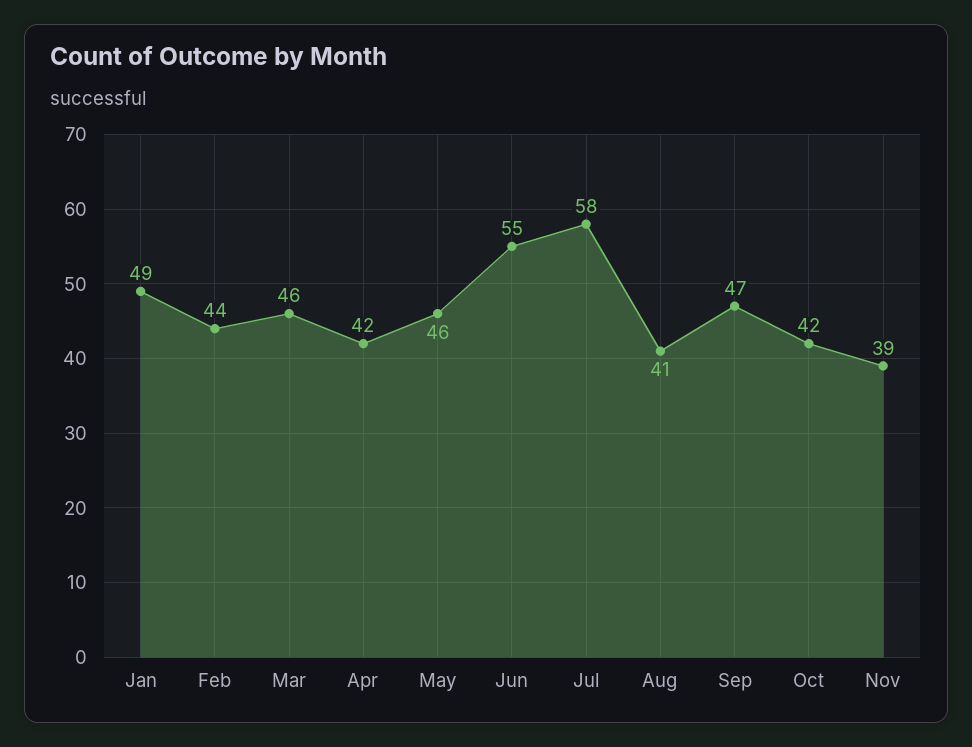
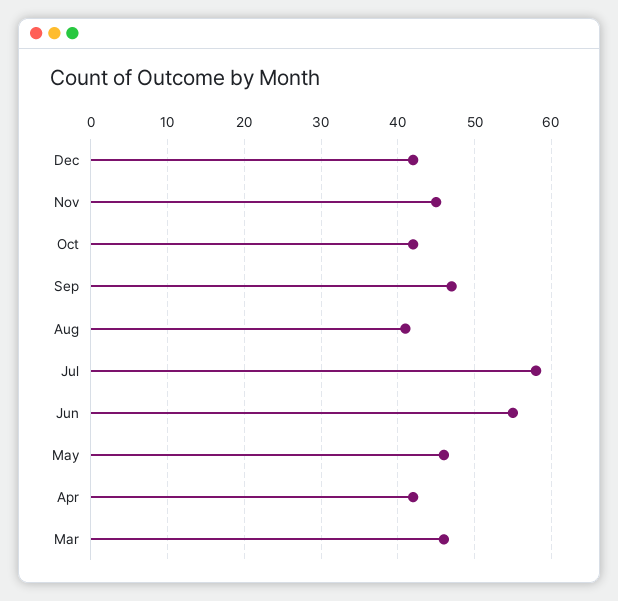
Jan: 49 -> none
Feb: 44 -> none
Nov: 39 -> 45
Dec: none -> 42

